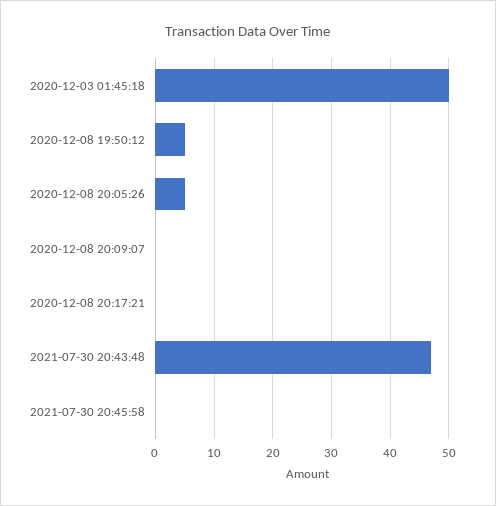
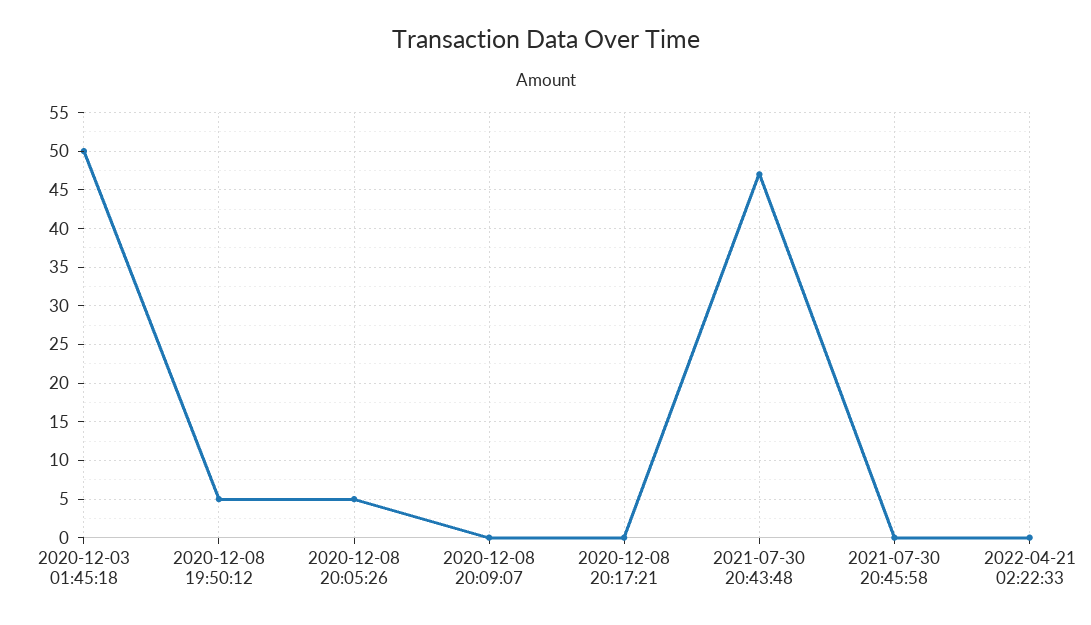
2022-04-21 02:22:33: none -> 0

